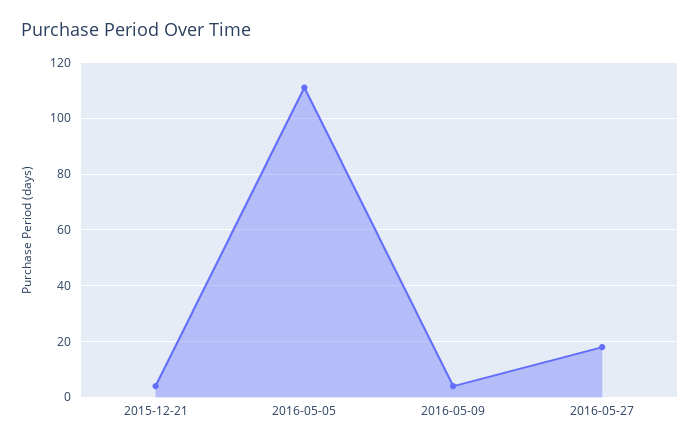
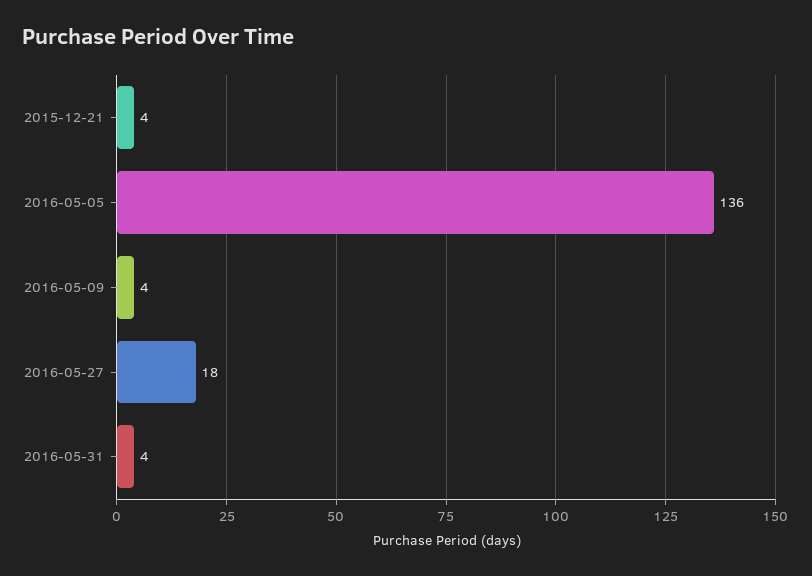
2016-05-05: 110 -> 136
2016-05-31: none -> 4

